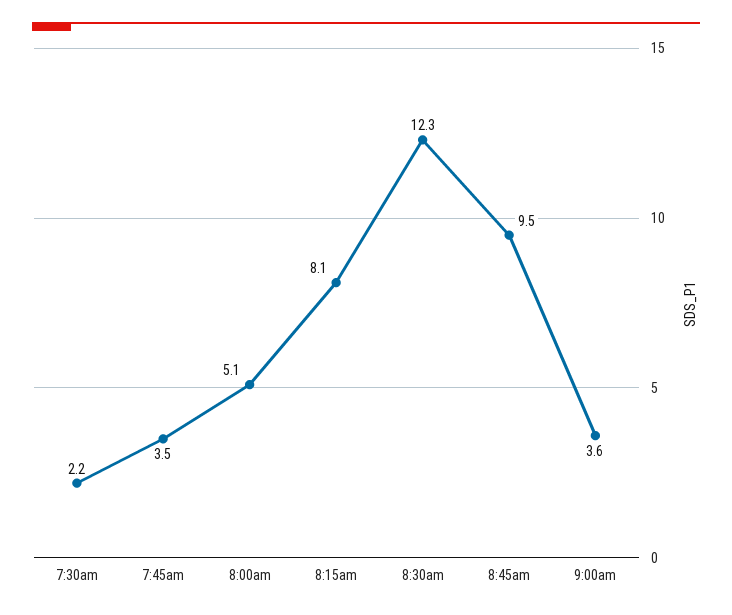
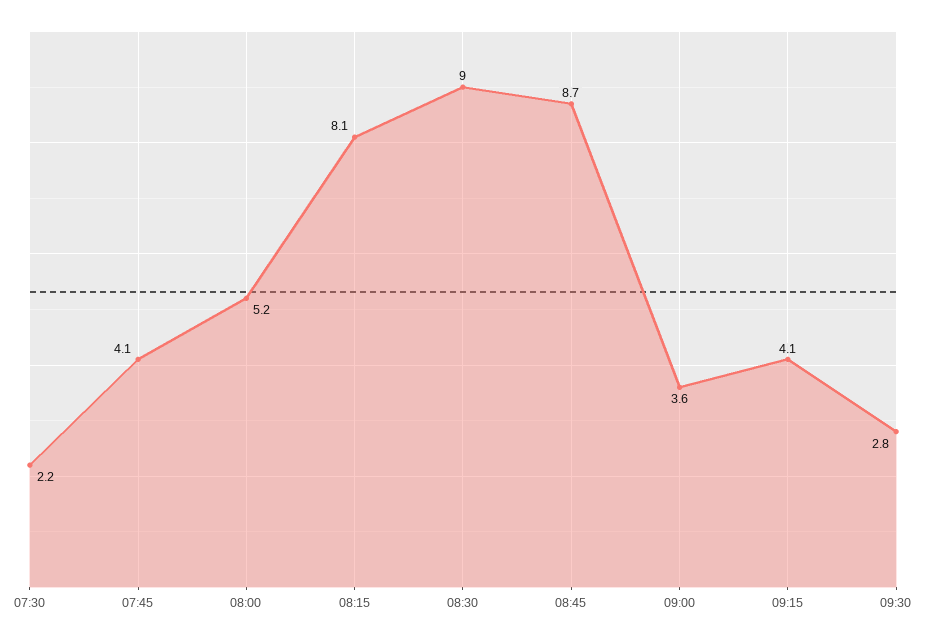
7:45am: 3.5 -> 4.1
8:00am: 5.1 -> 5.2
8:30am: 12.3 -> 9
8:45am: 9.5 -> 8.7
09:15: none -> 4.1
09:30: none -> 2.8

